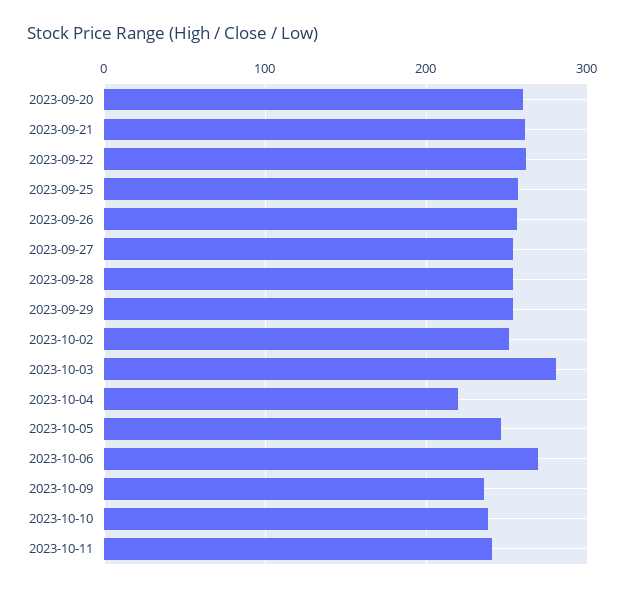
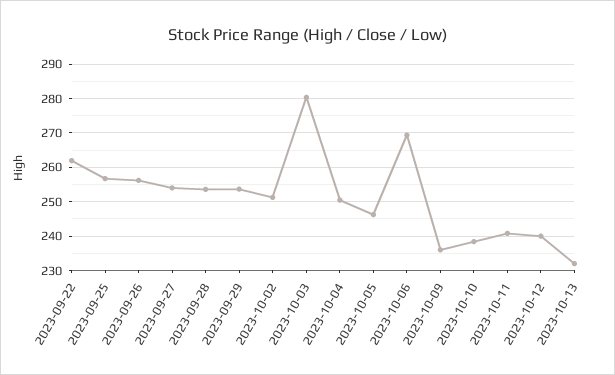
2023-09-20: 260 -> none
2023-09-21: 260 -> none
2023-10-04: 220 -> 250
2023-10-12: none -> 240
2023-10-13: none -> 232

